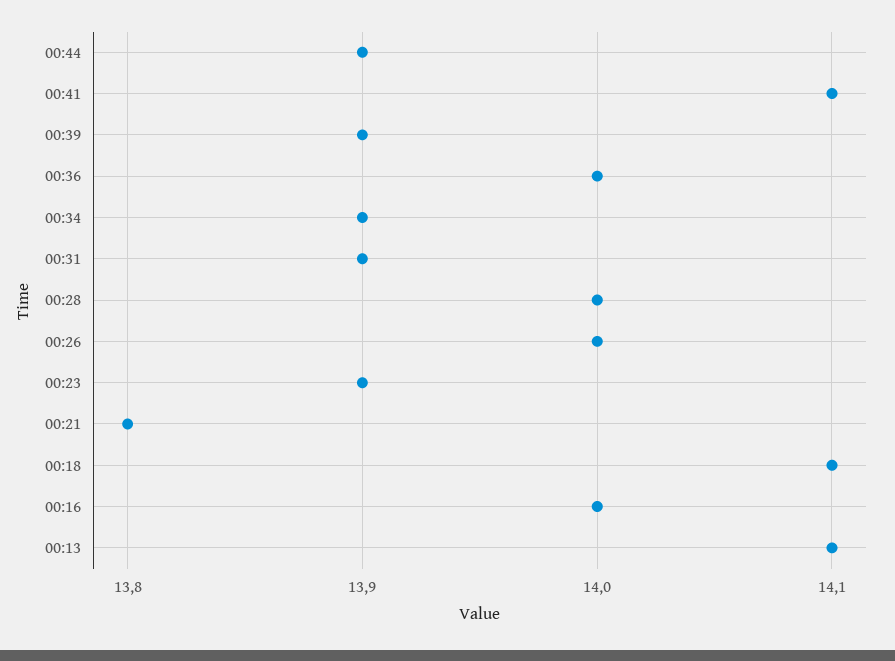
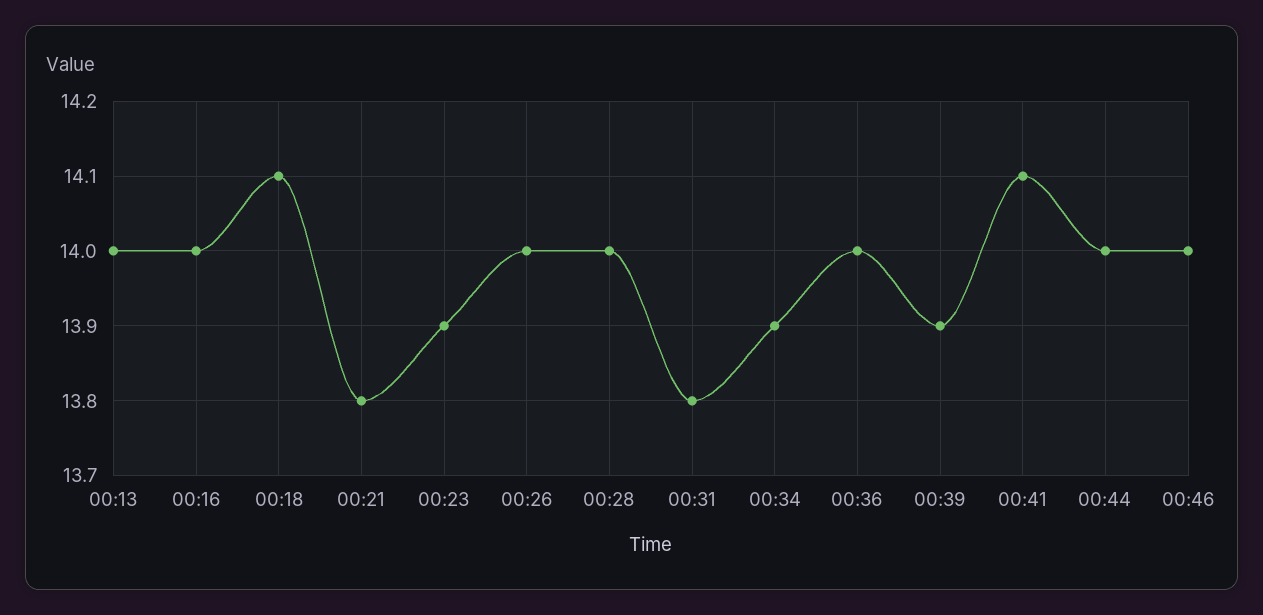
00:44: 13.9 -> 14
00:31: 13.9 -> 13.8
00:13: 14.1 -> 14
00:46: none -> 14

